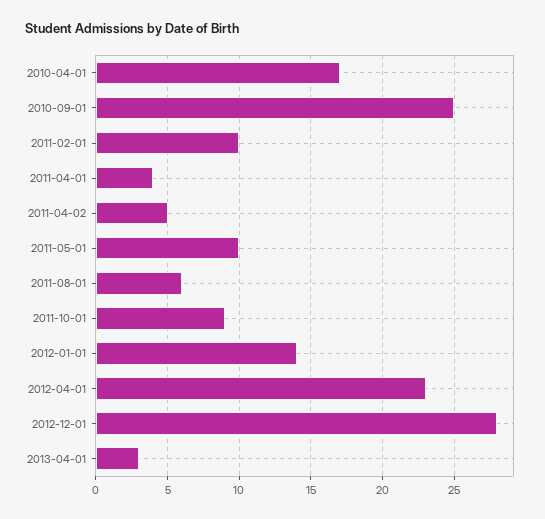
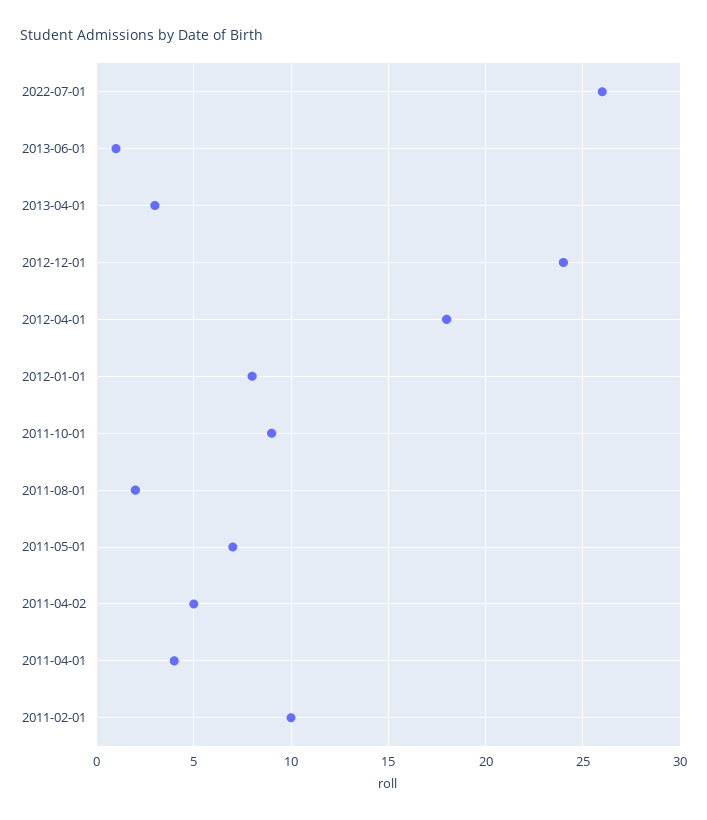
2010-04-01: 17 -> none
2010-09-01: 25 -> none
2011-05-01: 10 -> 7
2011-08-01: 6 -> 2
2012-01-01: 14 -> 8
2012-04-01: 23 -> 18
2012-12-01: 28 -> 24
2022-07-01: none -> 26
2013-06-01: none -> 1

